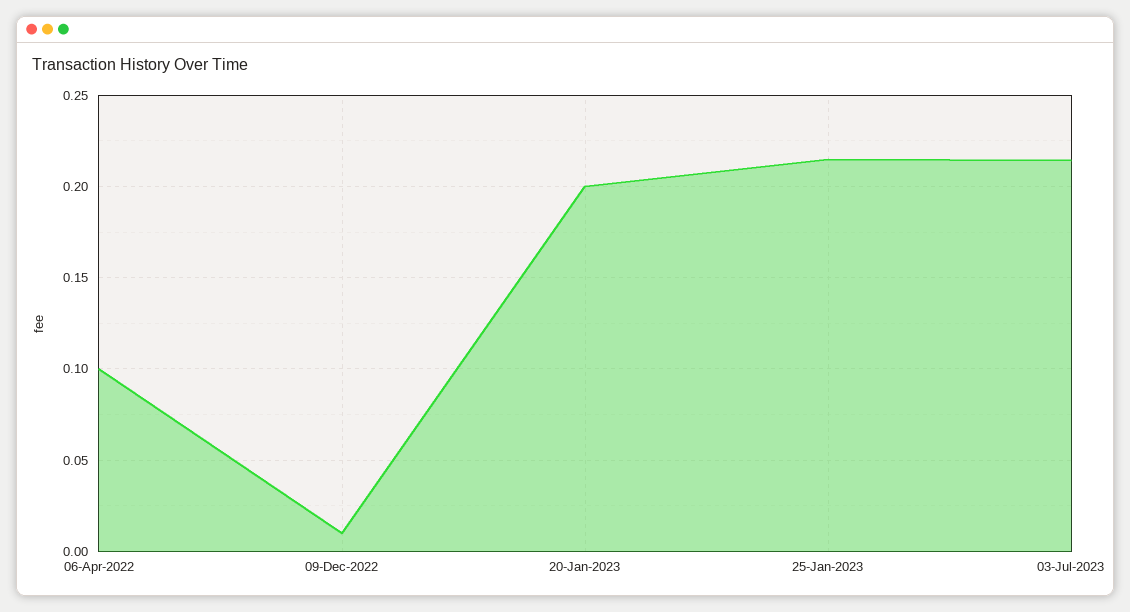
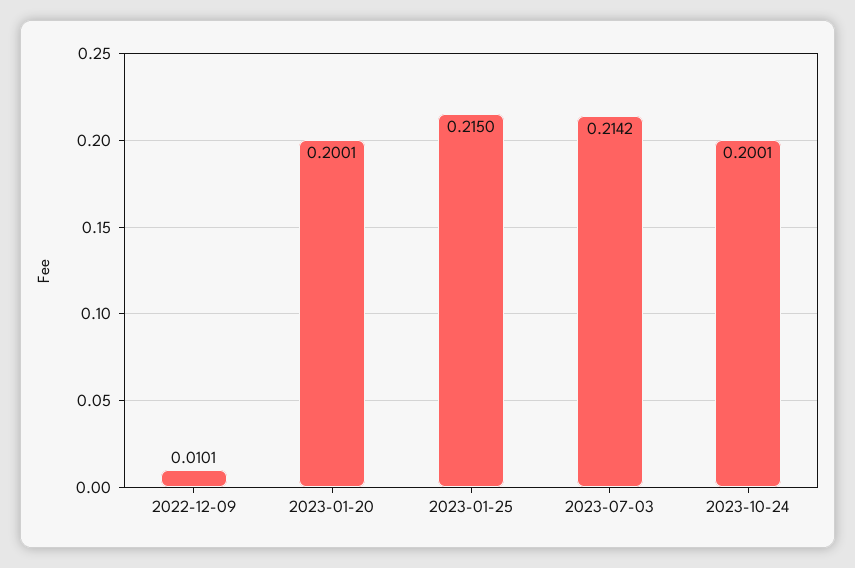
06-Apr-2022: 0.1 -> none
2023-10-24: none -> 0.2001

